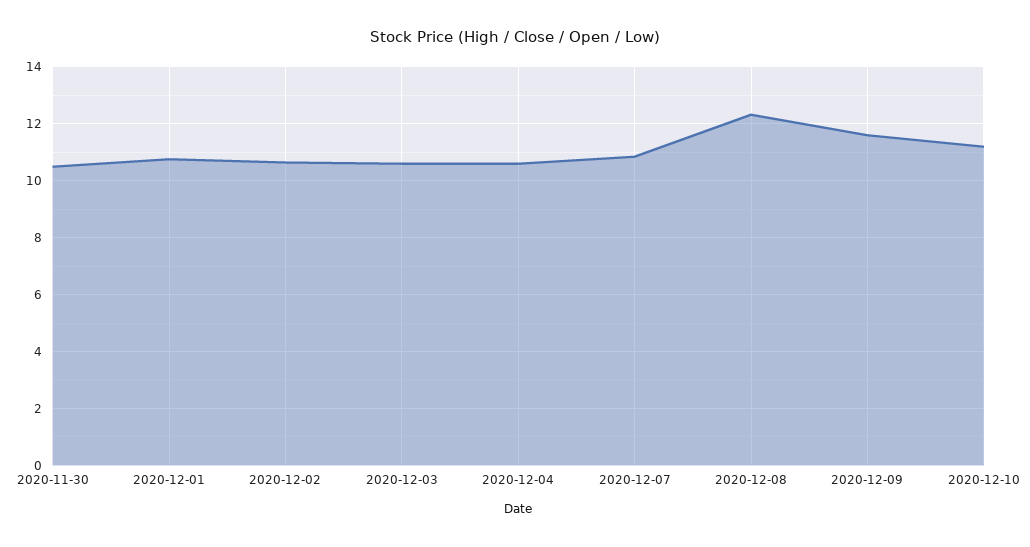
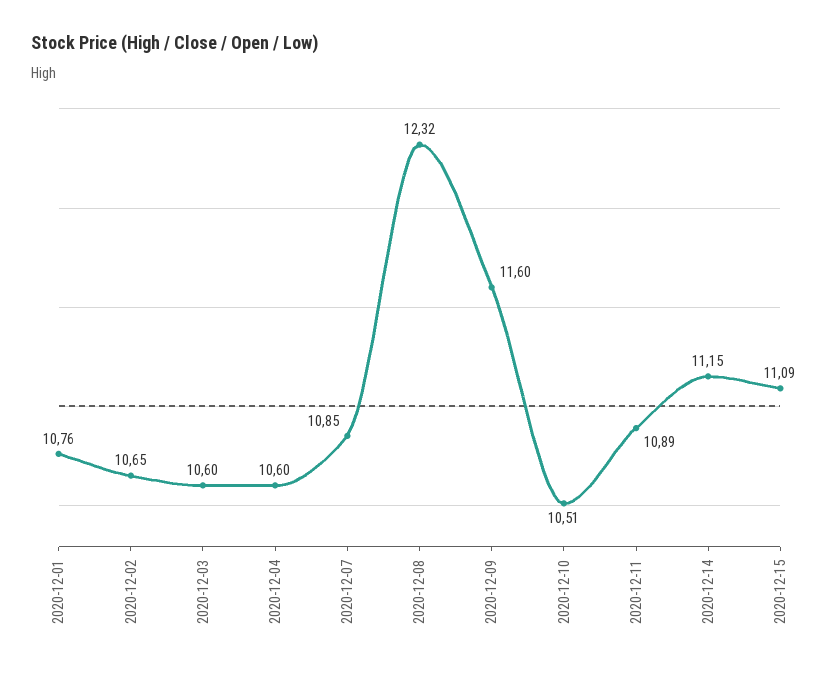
2020-11-30: 10.5 -> none
2020-12-10: 11.25 -> 10.51
2020-12-11: none -> 10.89
2020-12-14: none -> 11.15
2020-12-15: none -> 11.09

